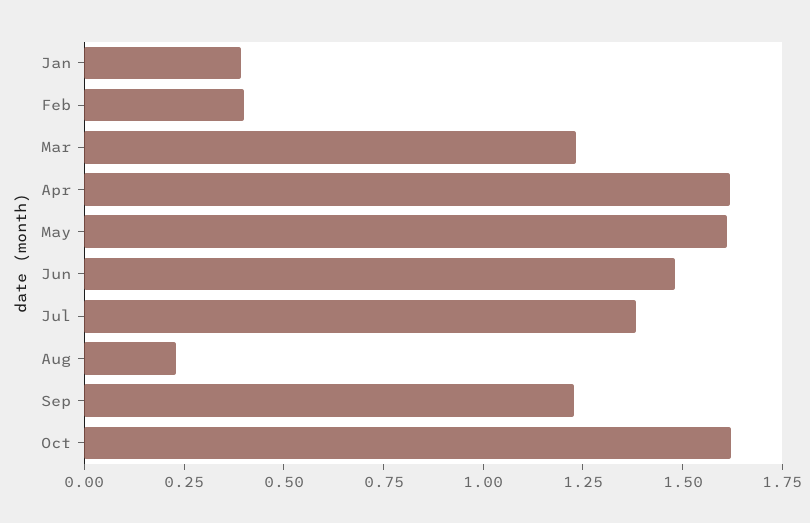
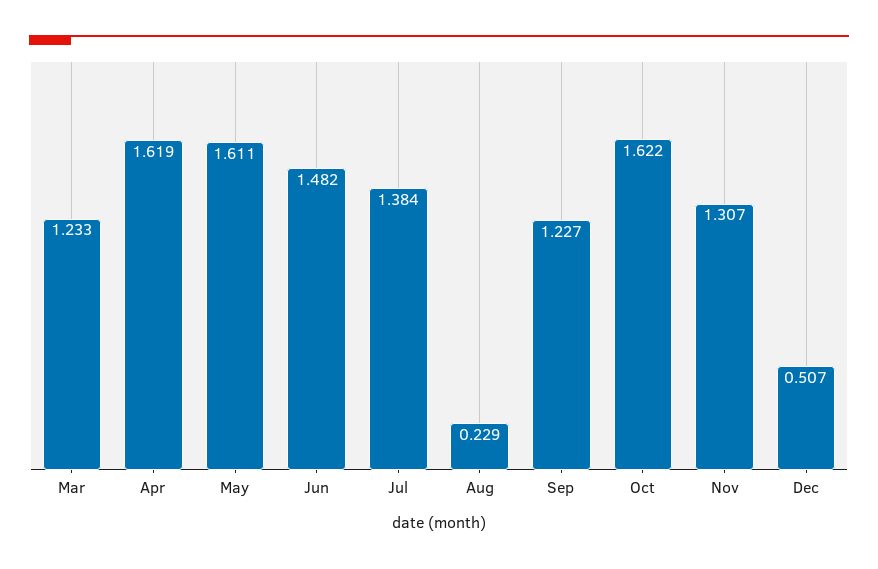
Jan: 0.4 -> none
Feb: 0.4 -> none
Nov: none -> 1.307
Dec: none -> 0.507

